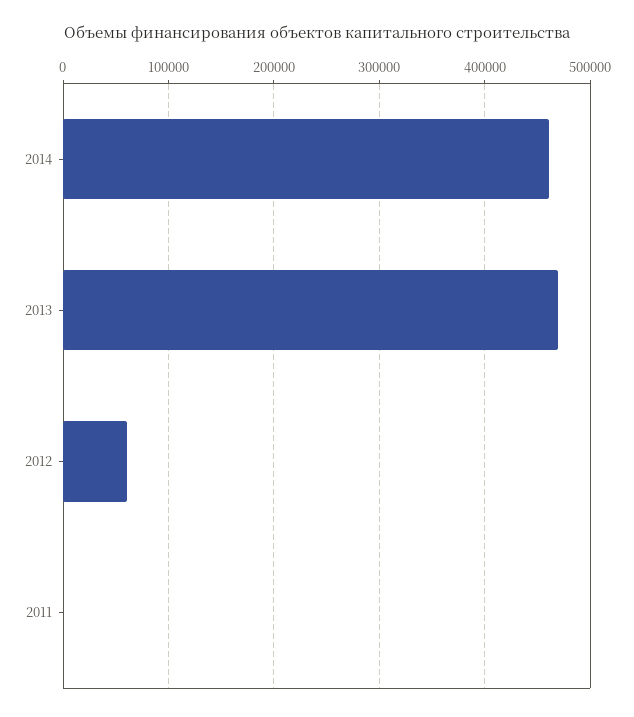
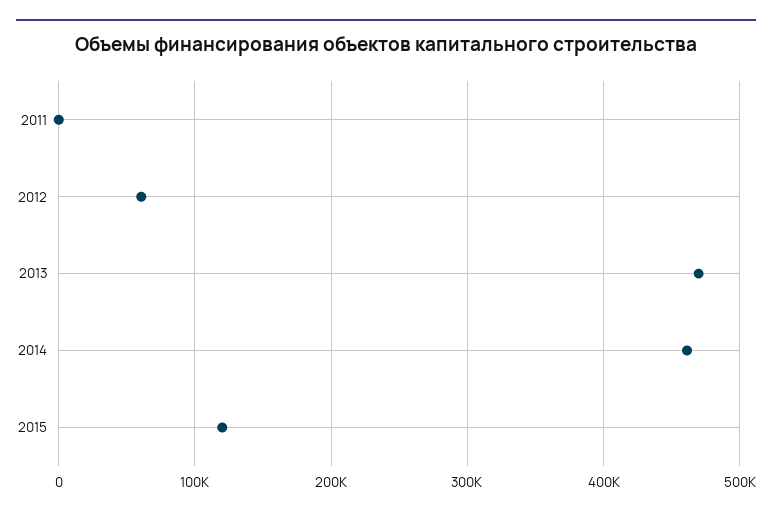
2015: none -> 120000

